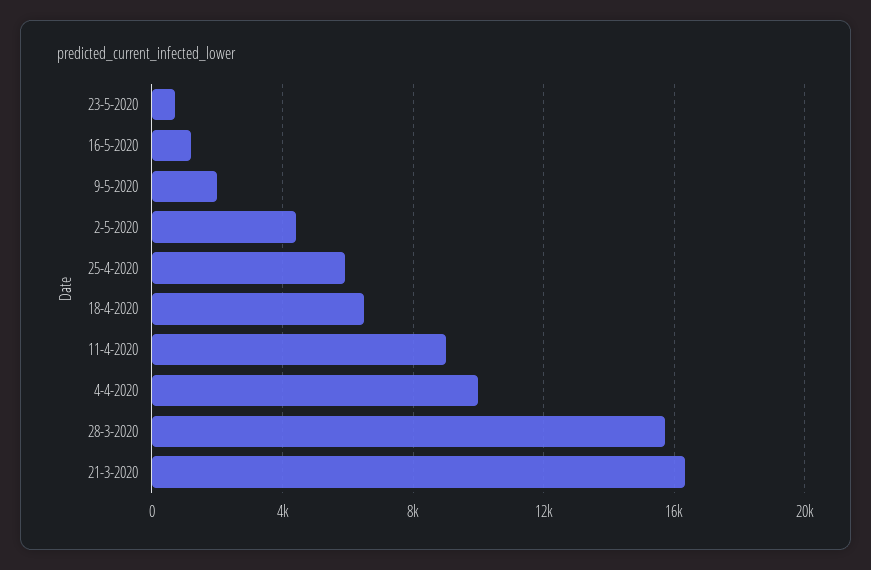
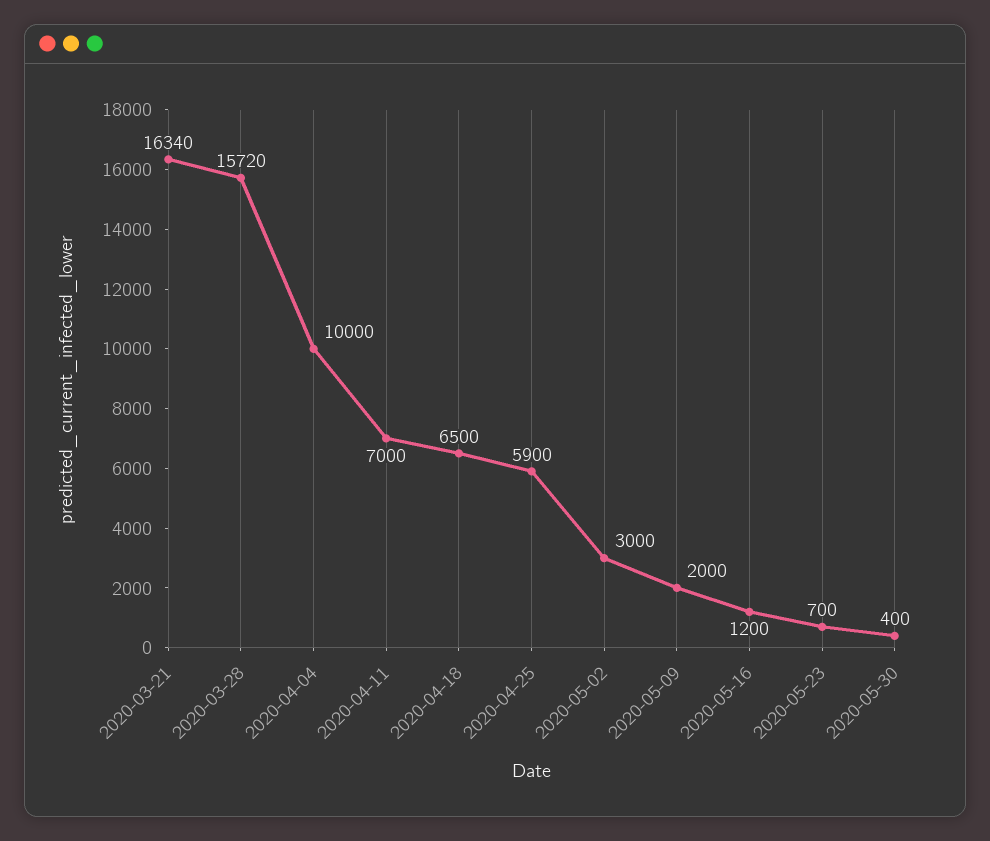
2-5-2020: 4500 -> 3000
11-4-2020: 9000 -> 7000
2020-05-30: none -> 400

